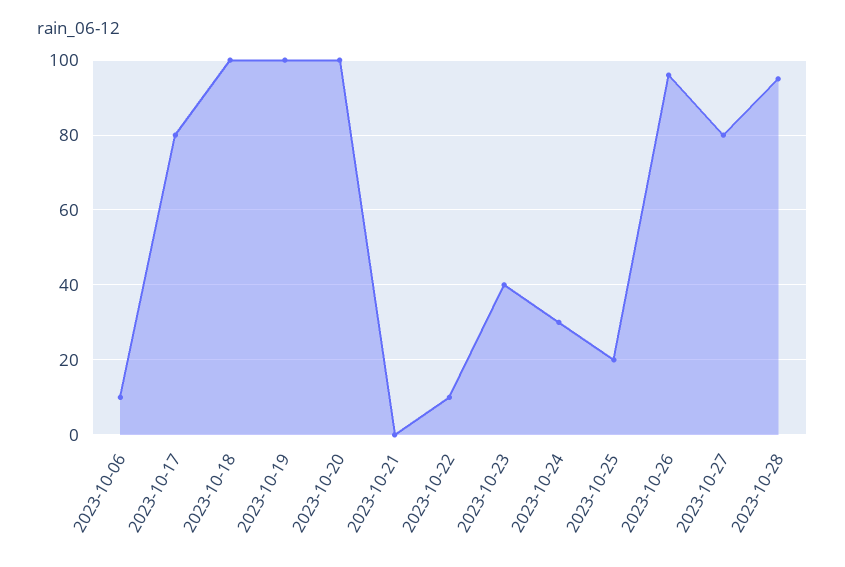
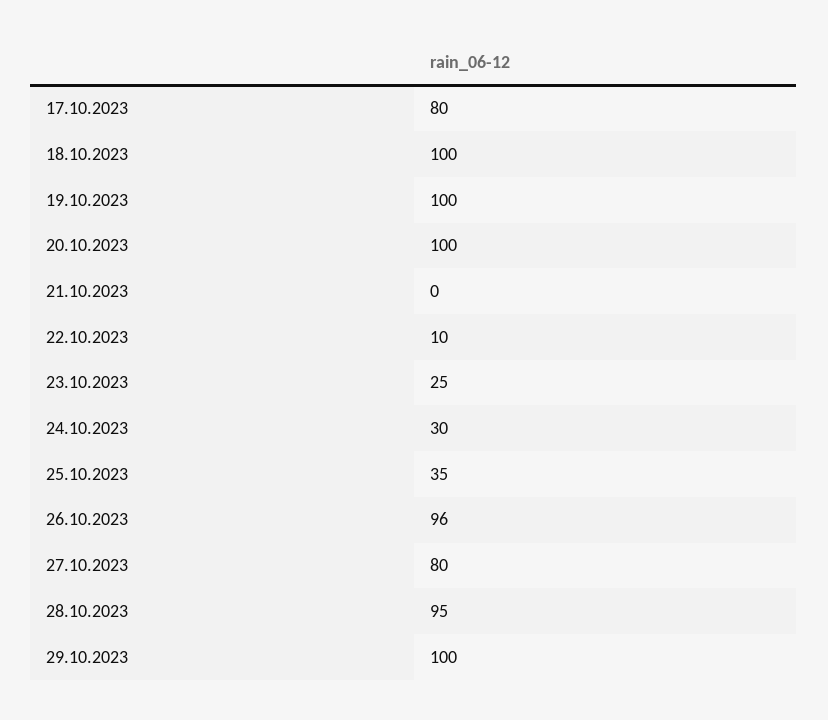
2023-10-06: 10 -> none
2023-10-23: 40 -> 25
2023-10-25: 20 -> 35
29.10.2023: none -> 100

